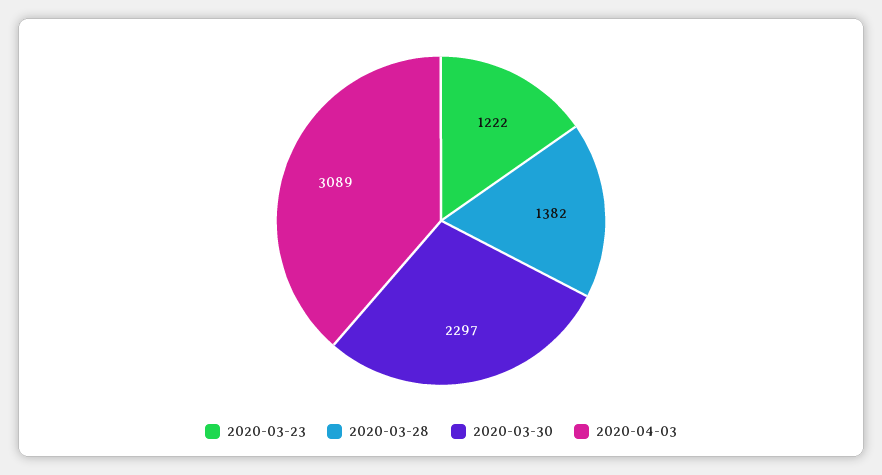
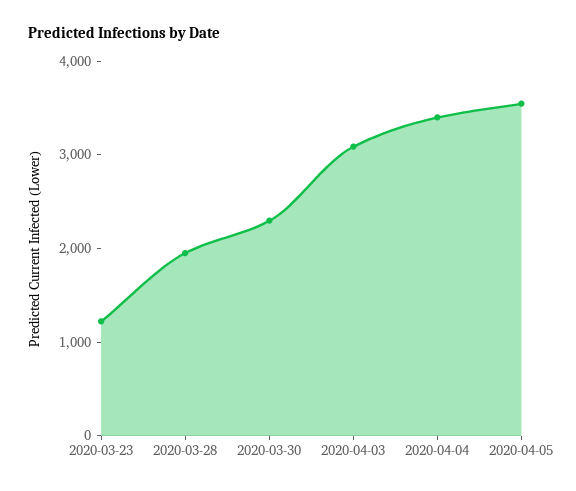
2020-03-28: 1382 -> 2000
2020-04-04: none -> 3400
2020-04-05: none -> 3600

